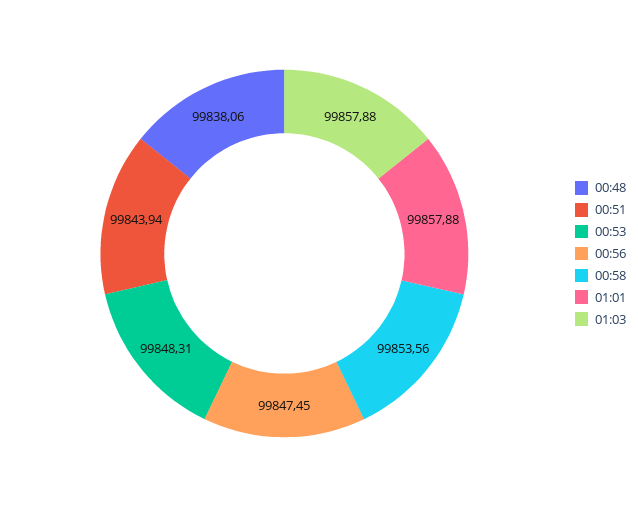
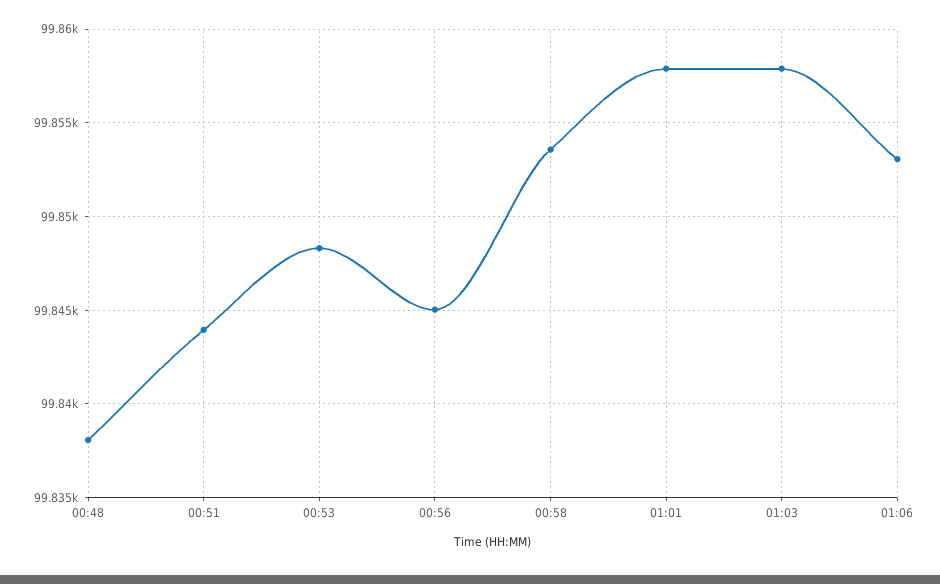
00:56: 99847.45 -> 99845
01:06: none -> 99853

